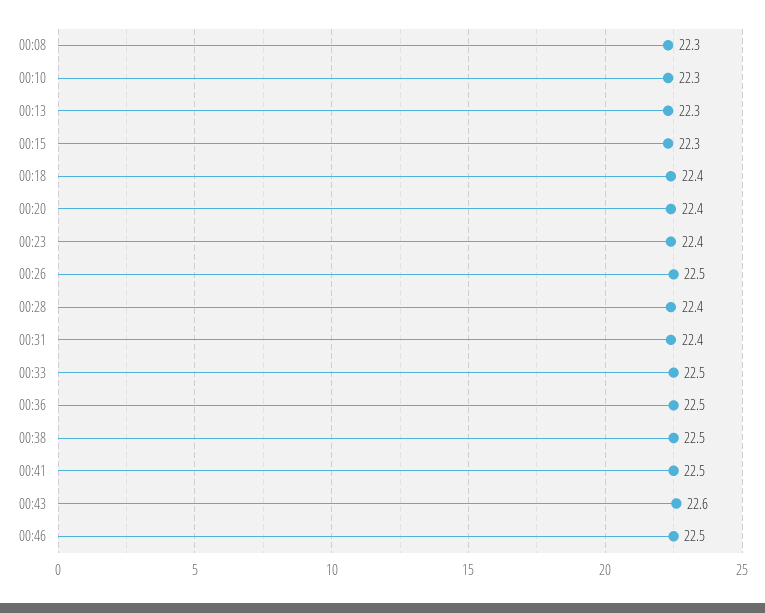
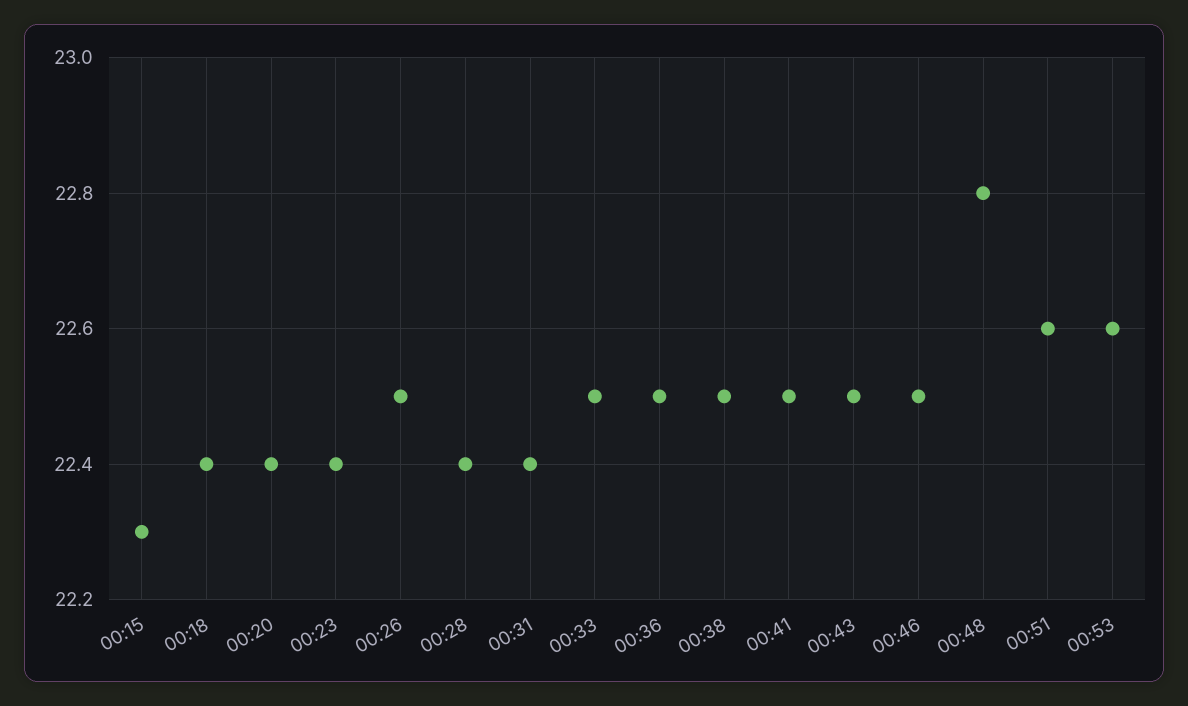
00:08: 22.3 -> none
00:10: 22.3 -> none
00:13: 22.3 -> none
00:43: 22.6 -> 22.5
00:48: none -> 22.8
00:51: none -> 22.6
00:53: none -> 22.6

